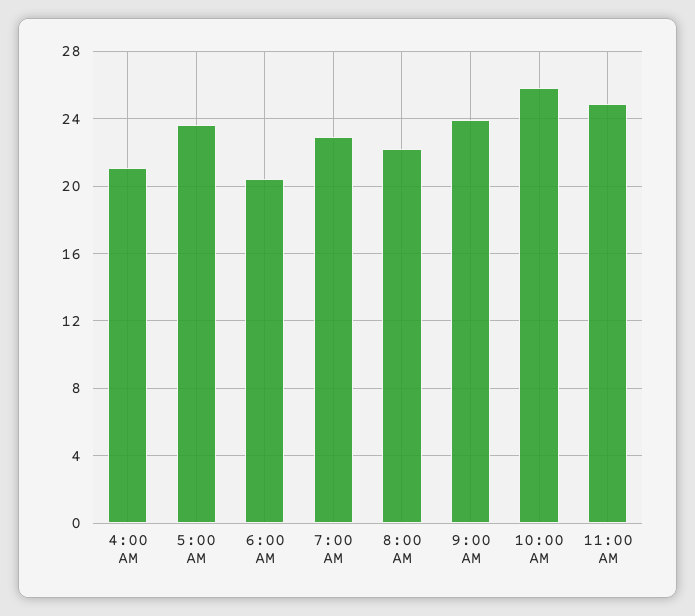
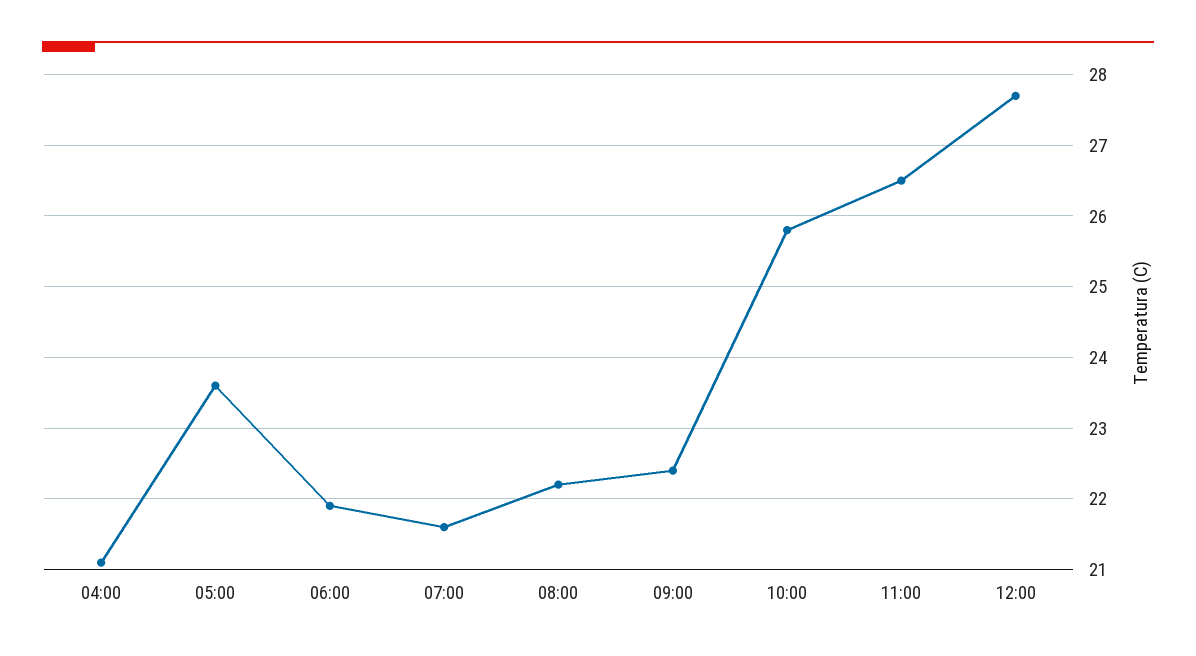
6:00 AM: 20.5 -> 21.9
7:00 AM: 23 -> 21.6
9:00 AM: 24 -> 22.4
11:00 AM: 25 -> 26.5
12:00: none -> 27.7

